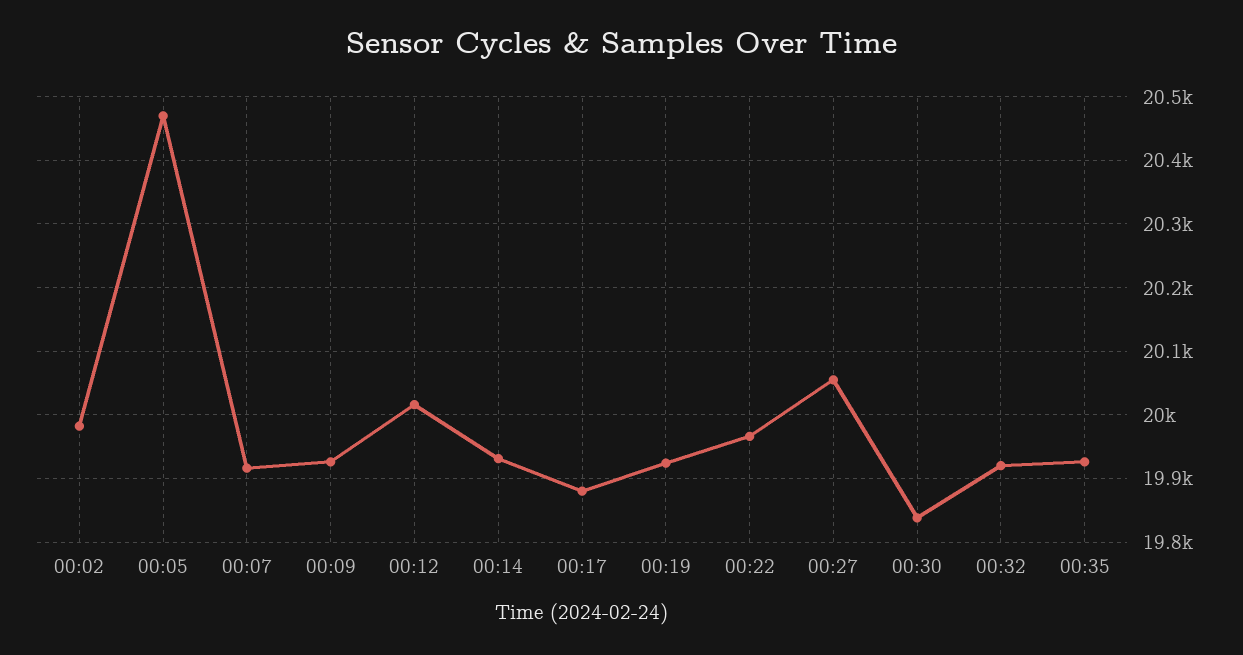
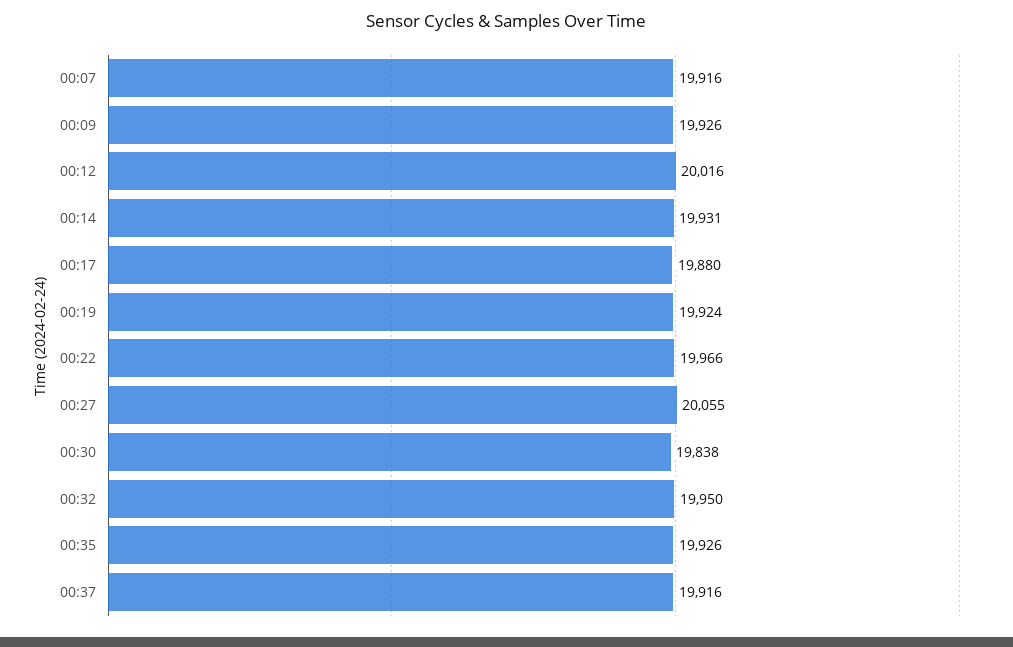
00:02: 19980 -> none
00:05: 20470 -> none
00:32: 19920 -> 19950
00:37: none -> 19916

